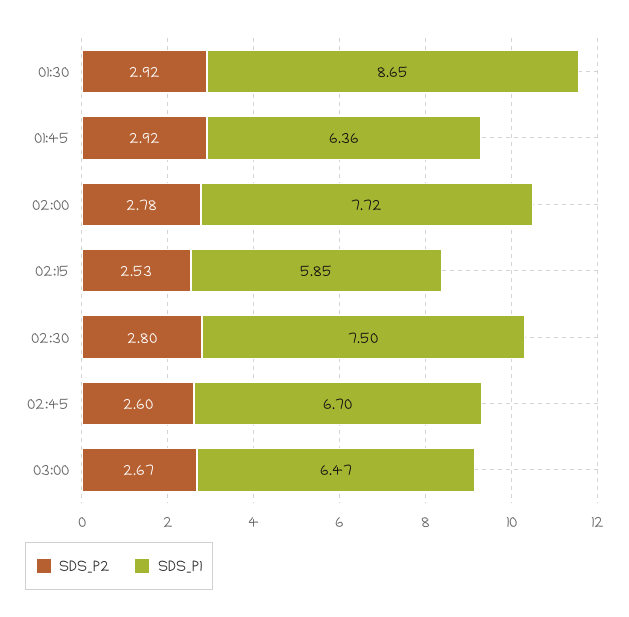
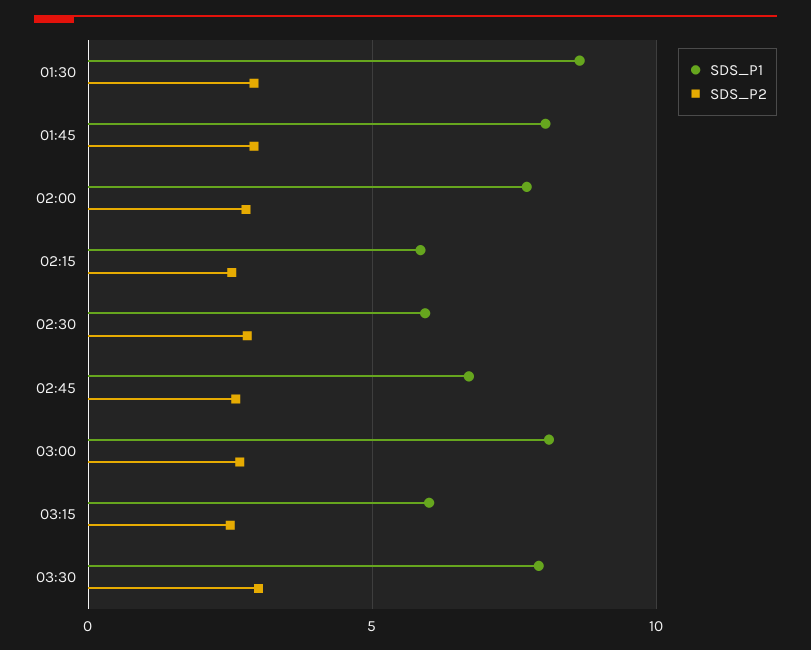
SDS_P1, 01:45: 6.36 -> 8
SDS_P1, 02:30: 7.5 -> 6
SDS_P1, 03:00: 6.47 -> 8
SDS_P1, 03:15: none -> 6
SDS_P2, 03:15: none -> 2.5
SDS_P1, 03:30: none -> 8
SDS_P2, 03:30: none -> 3

